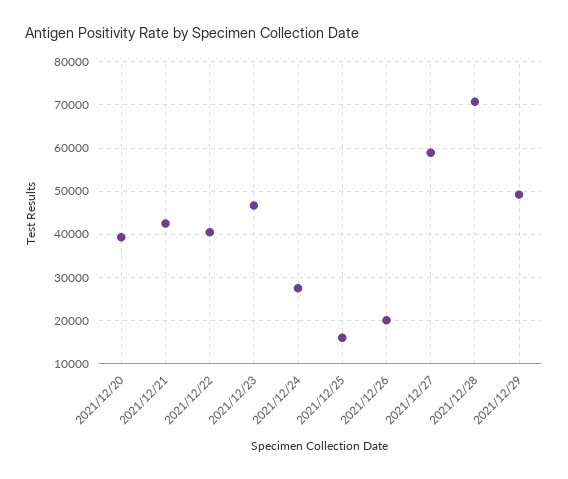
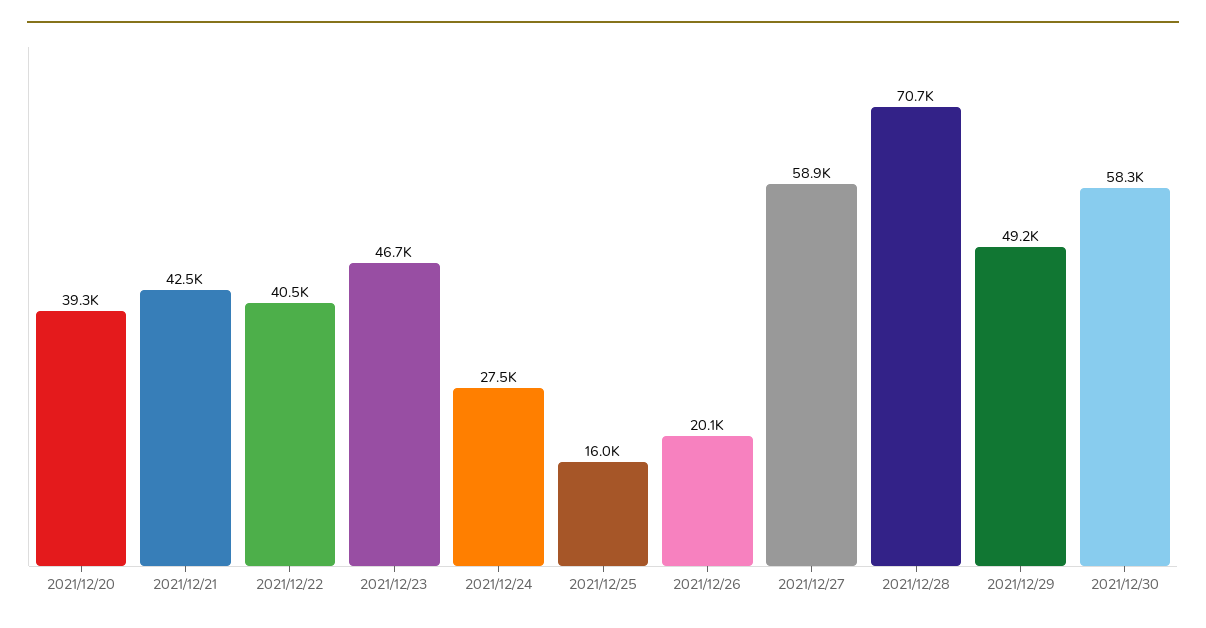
2021/12/30: none -> 58300

